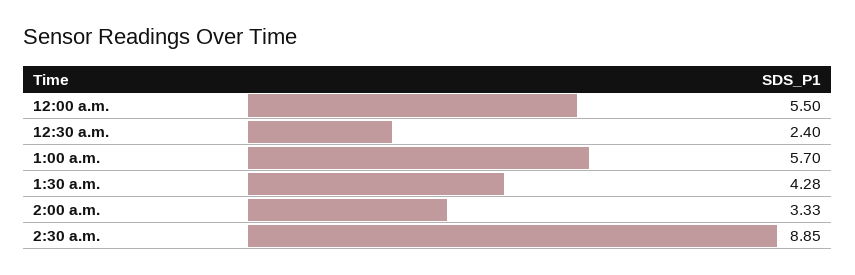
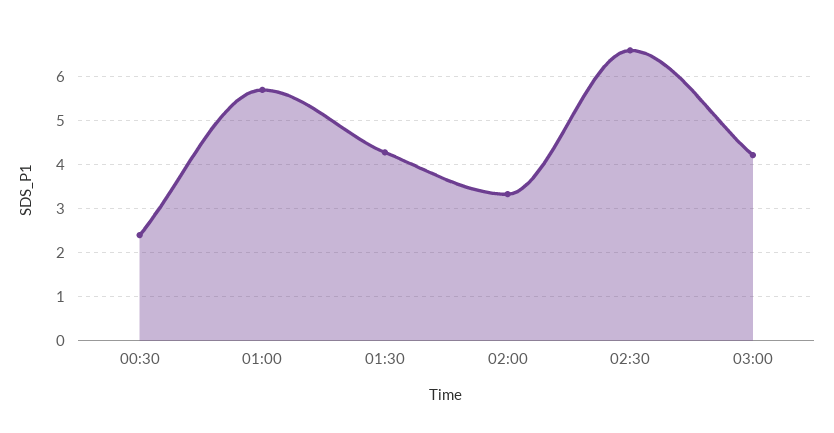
12:00 a.m.: 5.5 -> none
2:30 a.m.: 8.85 -> 6.6
03:00: none -> 4.2

